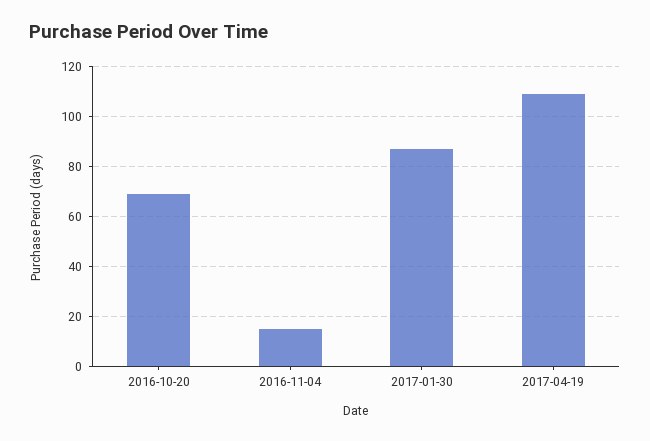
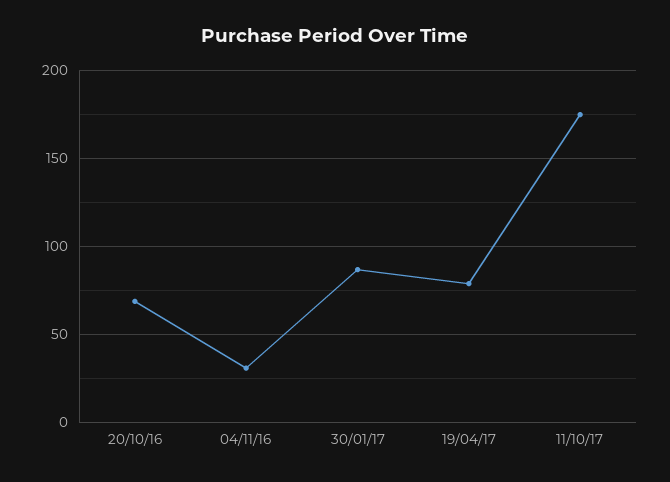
2016-11-04: 15 -> 30
2017-04-19: 110 -> 80
11/10/17: none -> 175

